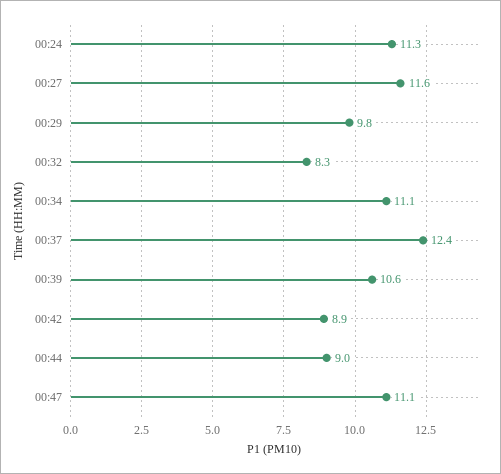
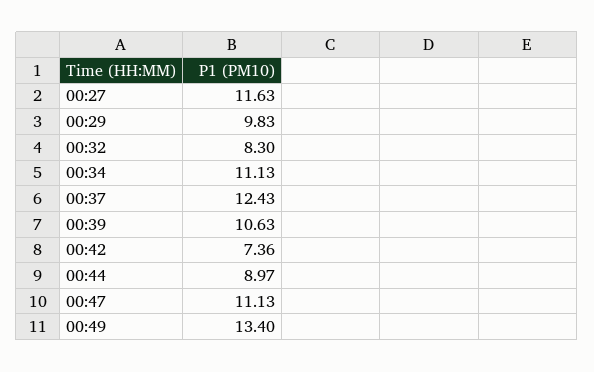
00:24: 11.3 -> none
00:42: 8.9 -> 7.36
00:49: none -> 13.4

